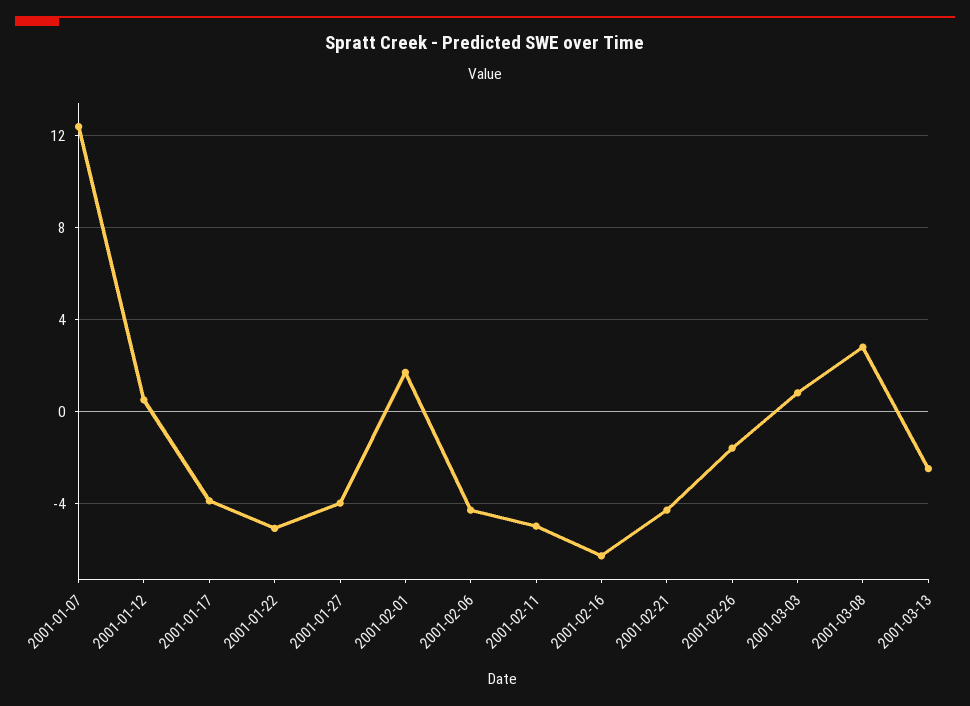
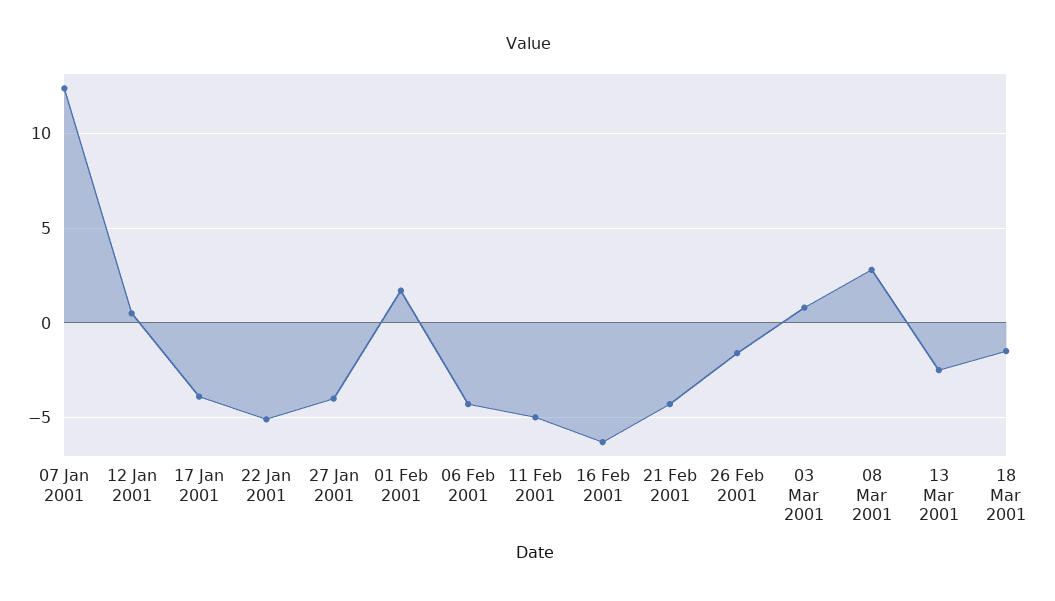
18 Mar 2001: none -> -1.5

